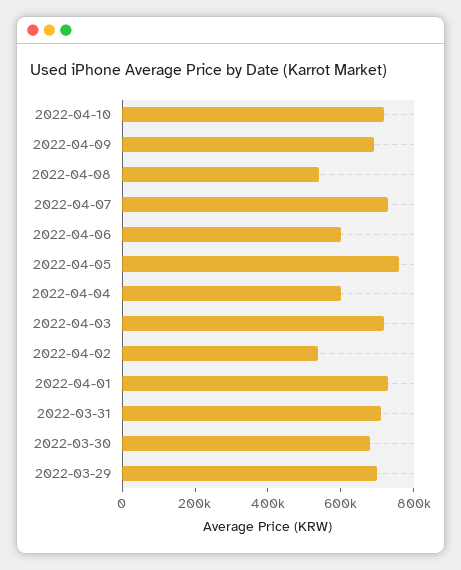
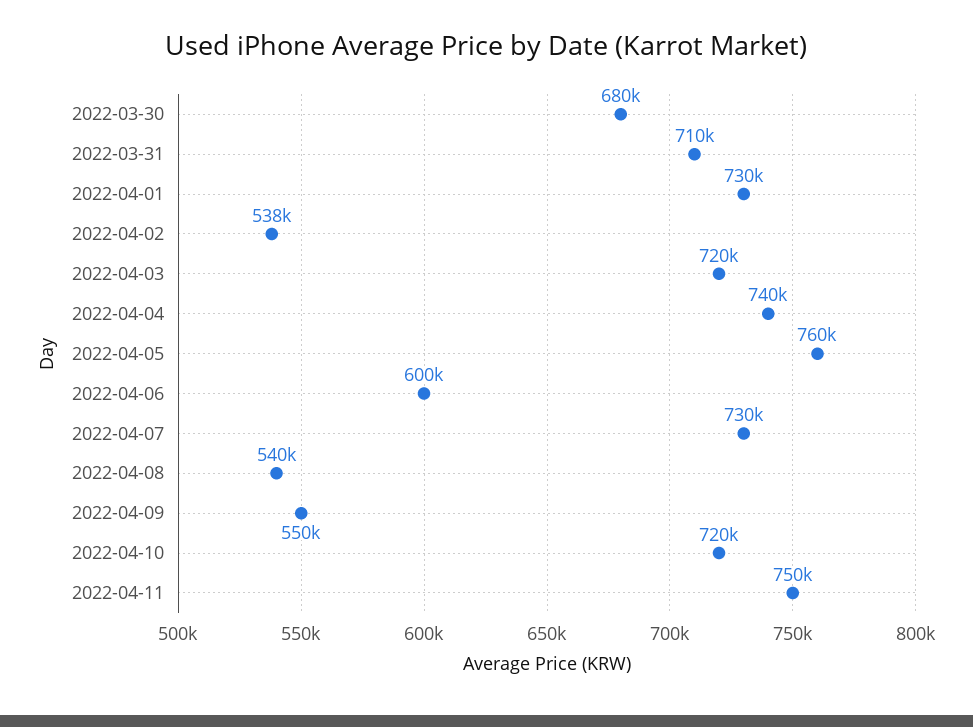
2022-04-09: 700000 -> 550000
2022-04-04: 600000 -> 740000
2022-03-29: 700000 -> none
2022-04-11: none -> 750000

